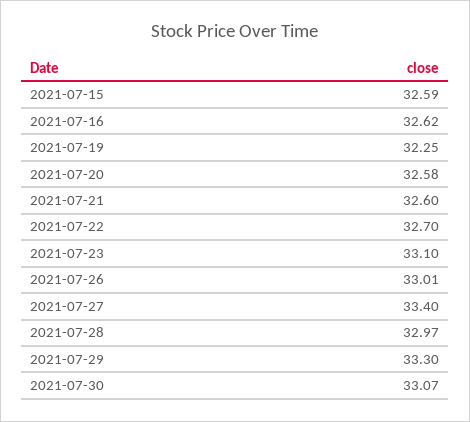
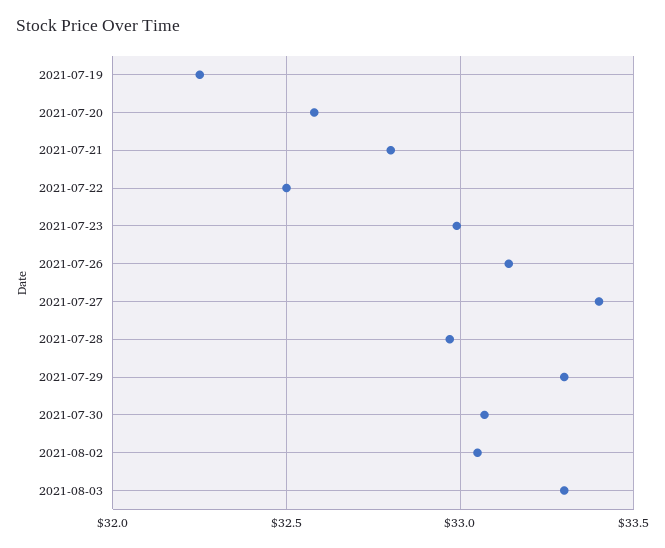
2021-07-15: 32.59 -> none
2021-07-16: 32.62 -> none
2021-07-21: 32.6 -> 32.8
2021-07-22: 32.7 -> 32.5
2021-07-23: 33.1 -> 33
2021-07-26: 33.01 -> 33.15
2021-08-02: none -> 33.05
2021-08-03: none -> 33.3

